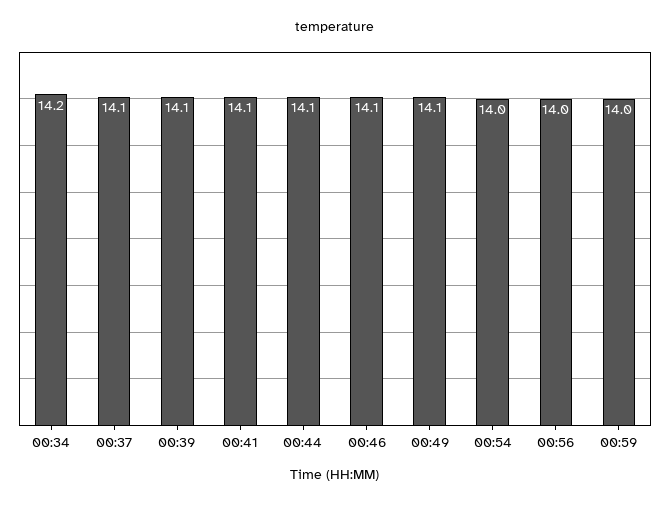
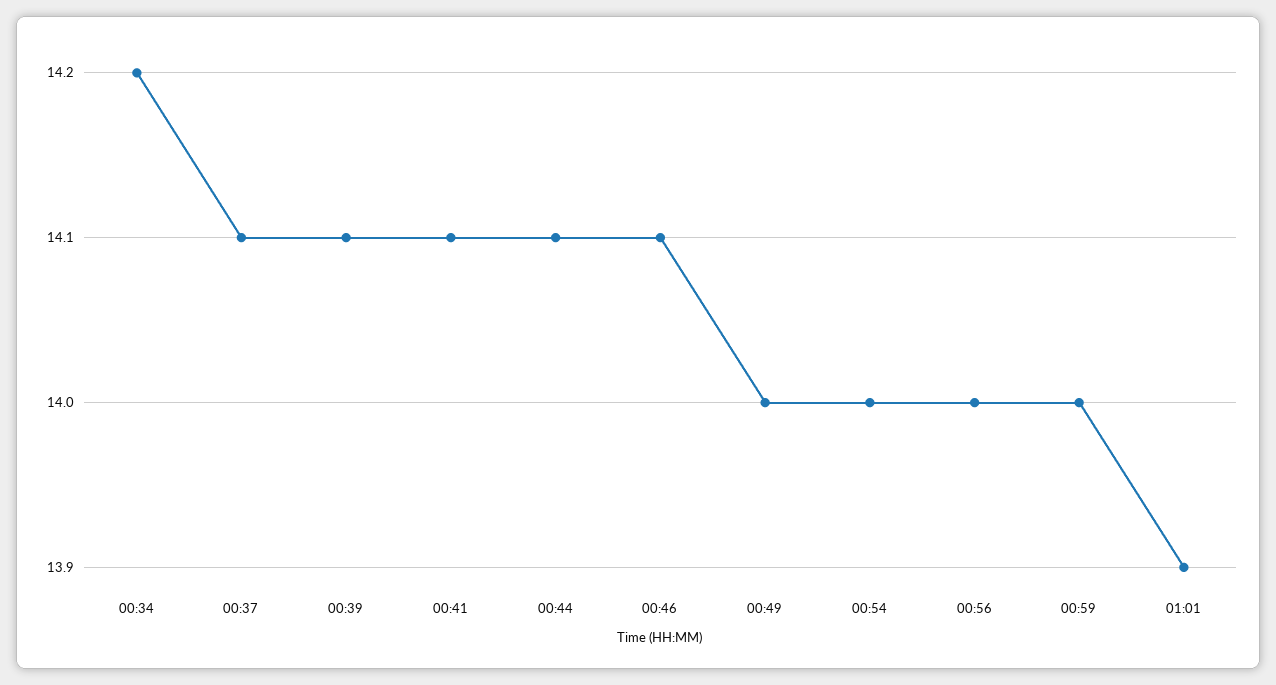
00:49: 14.1 -> 14
01:01: none -> 13.9

